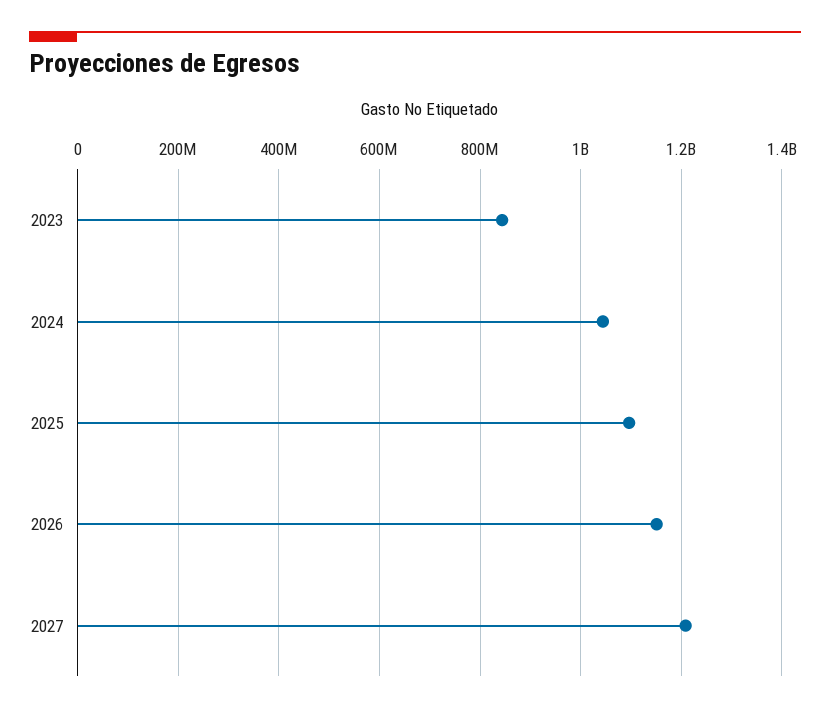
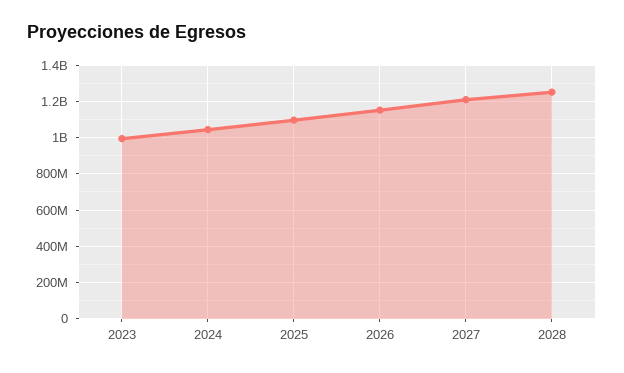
2023: 840000000 -> 1000000000
2028: none -> 1250000000

